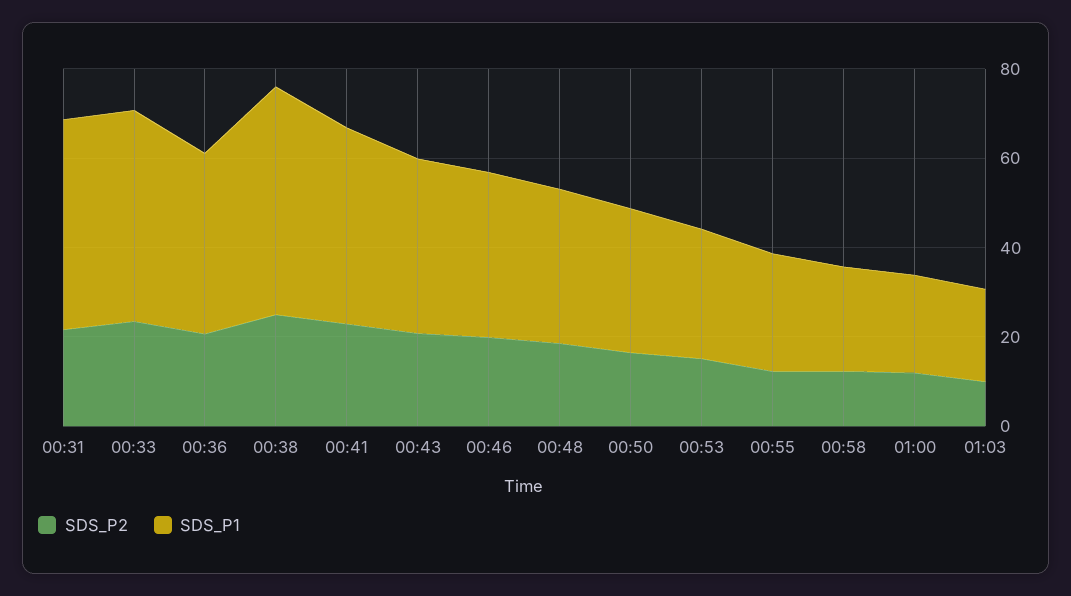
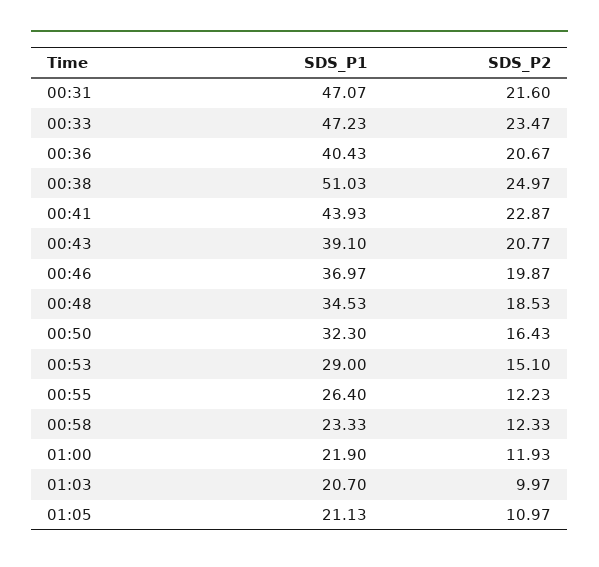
SDS_P1, 01:05: none -> 21.13
SDS_P2, 01:05: none -> 10.97

